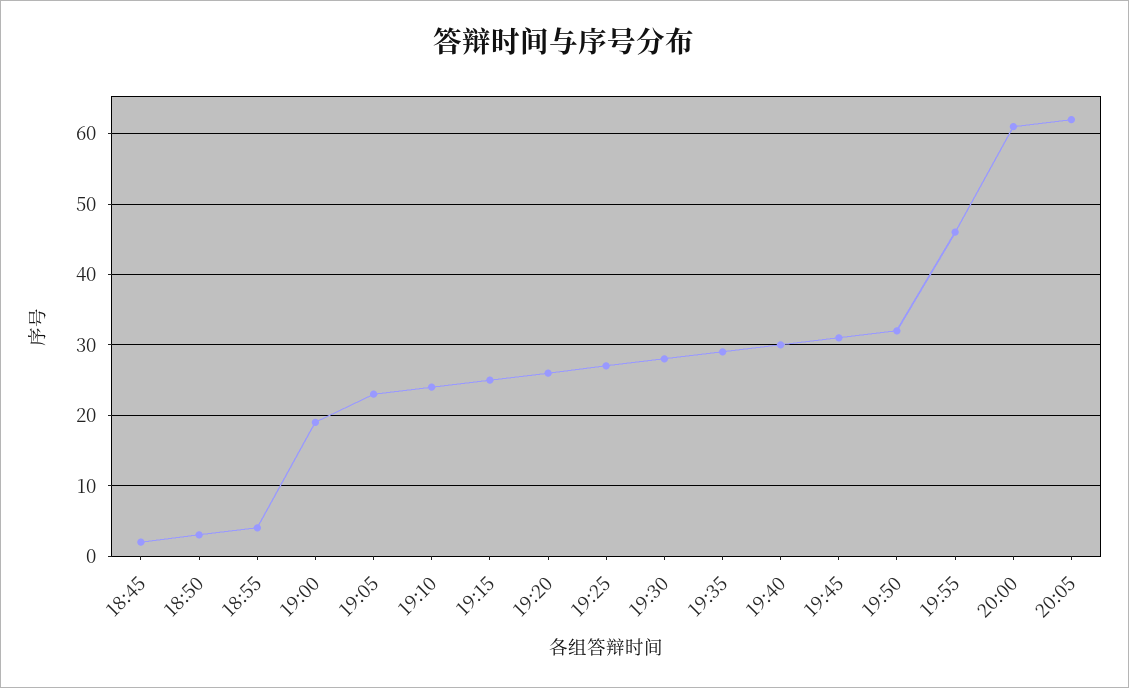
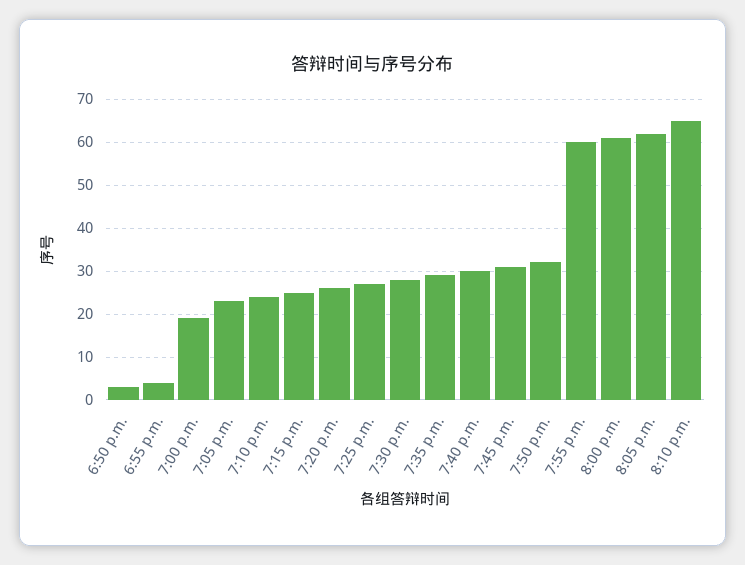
18:45: 2 -> none
19:55: 46 -> 60
8:10 p.m.: none -> 65

